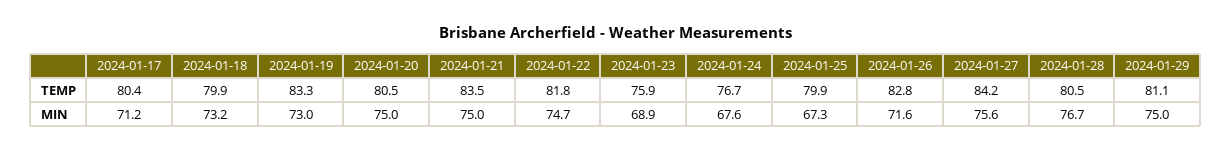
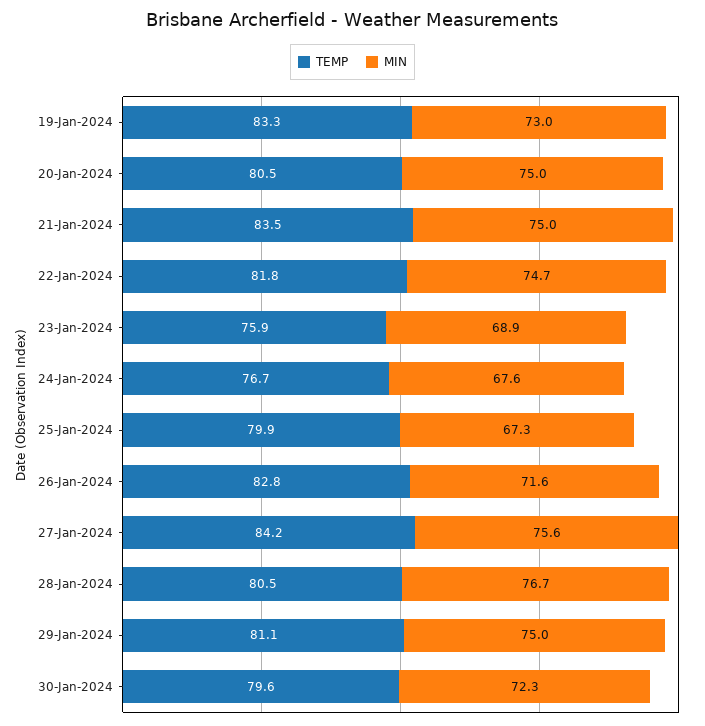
TEMP, 2024-01-17: 80.4 -> none
TEMP, 2024-01-18: 79.9 -> none
MIN, 2024-01-17: 71.2 -> none
MIN, 2024-01-18: 73.2 -> none
TEMP, 30-Jan-2024: none -> 79.6
MIN, 30-Jan-2024: none -> 72.3

